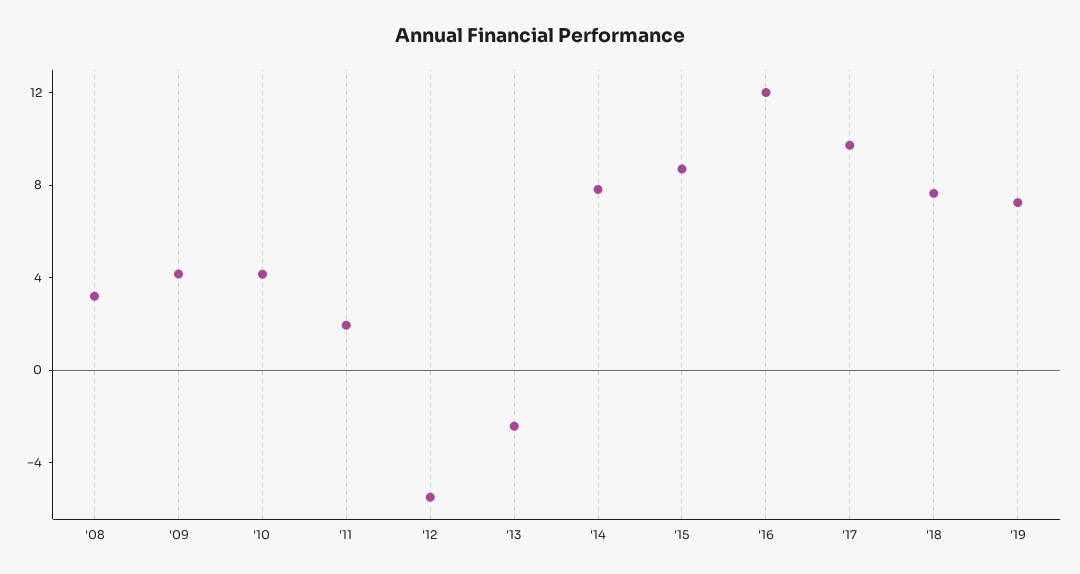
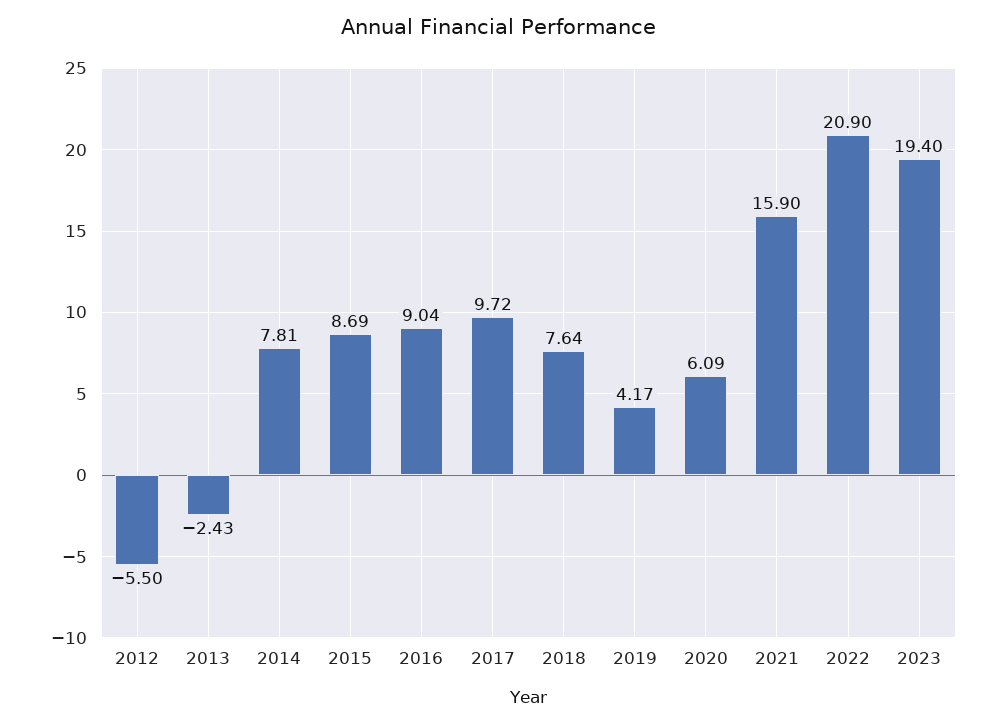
'08: 3 -> none
'09: 4 -> none
'10: 4 -> none
'11: 2 -> none
'16: 12 -> 9.04
'19: 7 -> 4.17
2020: none -> 6.09
2021: none -> 15.9
2022: none -> 20.9
2023: none -> 19.4

